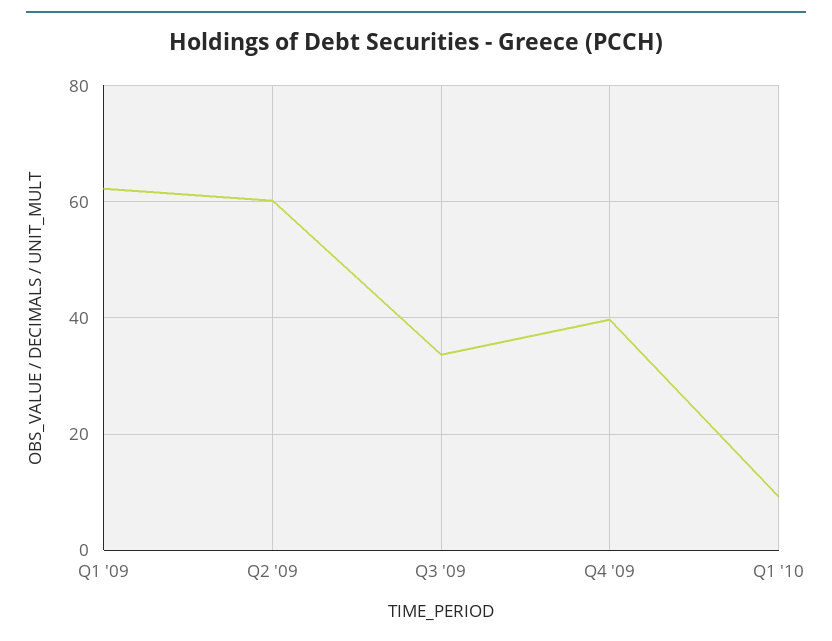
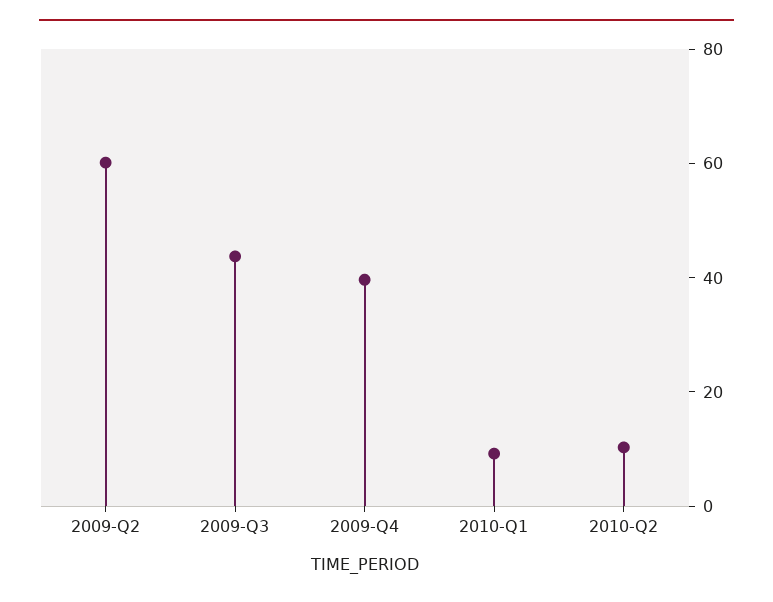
Q1 '09: 62 -> none
Q3 '09: 34 -> 45
2010-Q2: none -> 10

